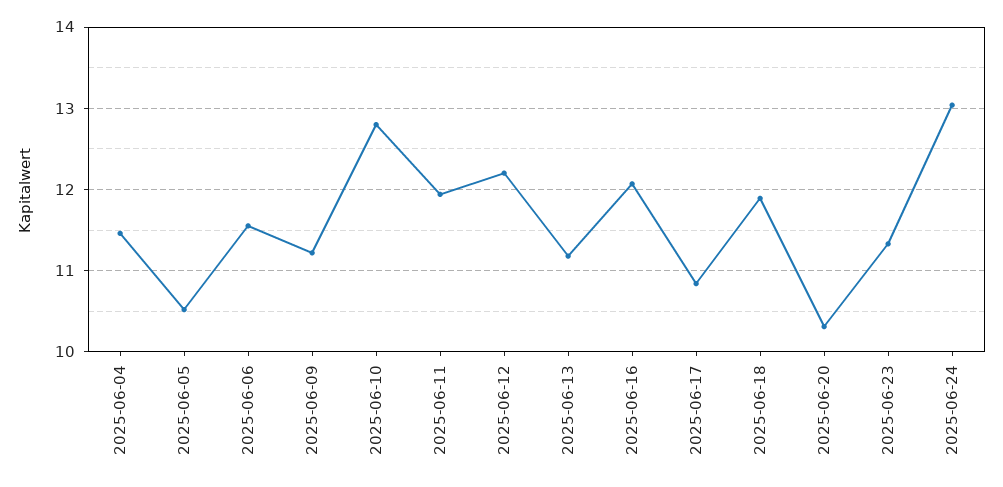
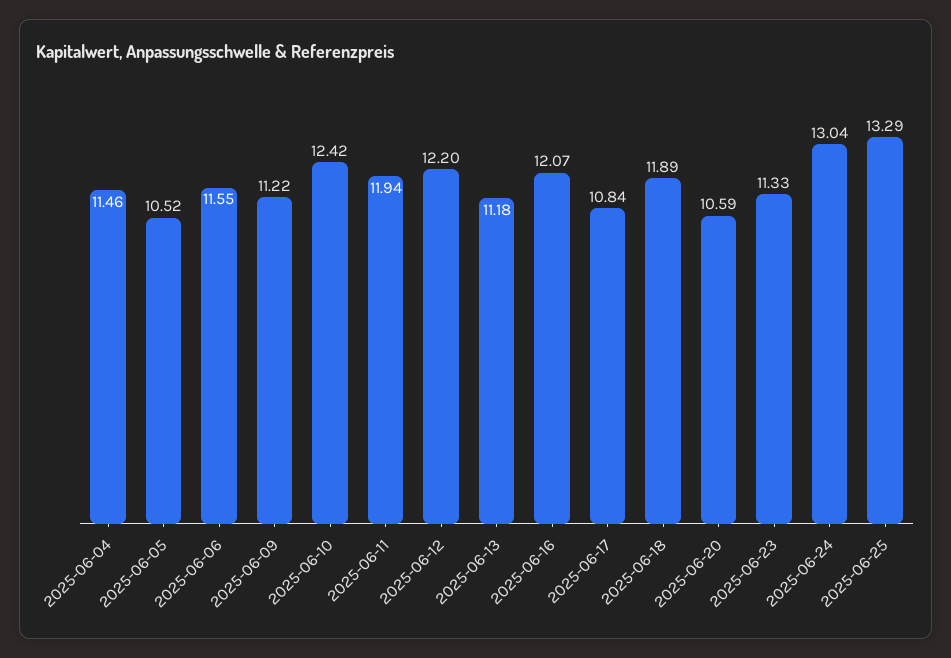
2025-06-10: 12.8 -> 12.42
2025-06-20: 10.3 -> 10.59
2025-06-25: none -> 13.29

